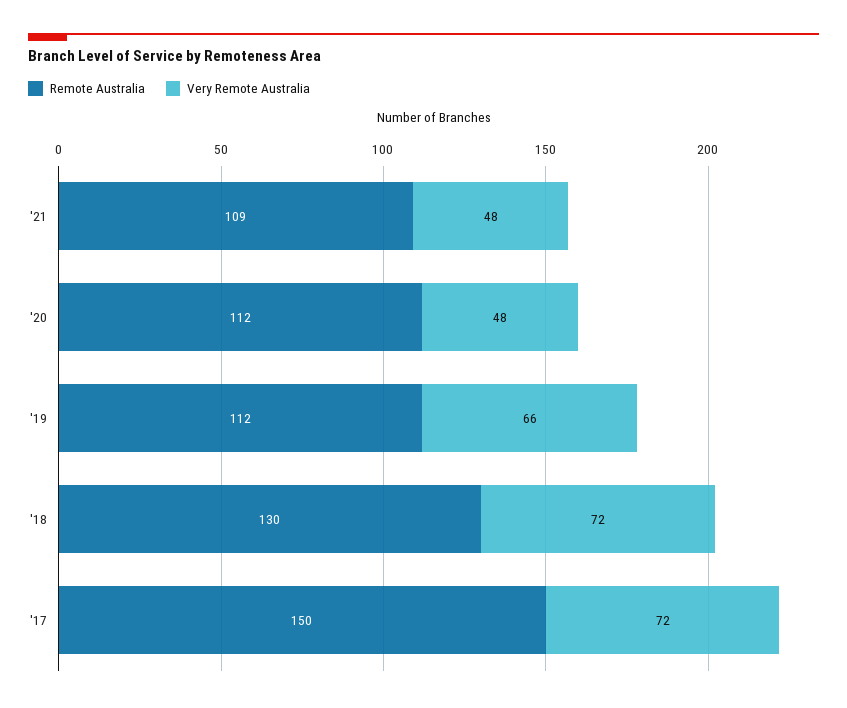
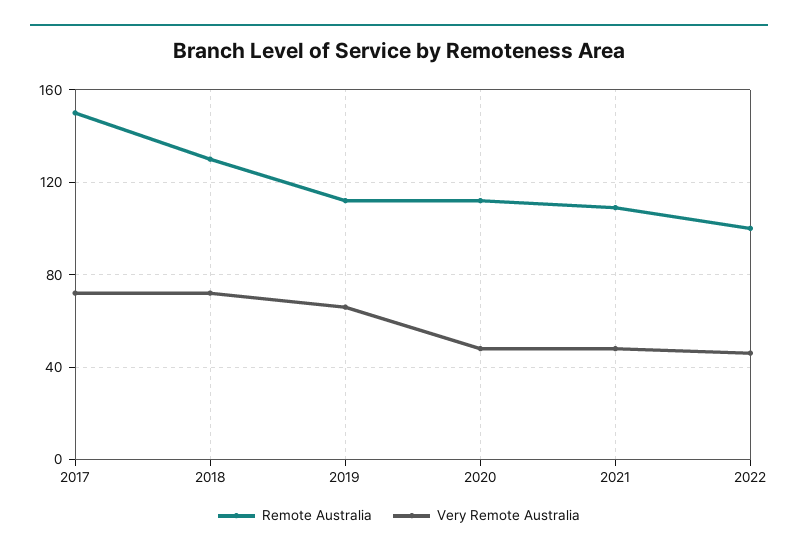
Remote Australia, 2022: none -> 100
Very Remote Australia, 2022: none -> 45

